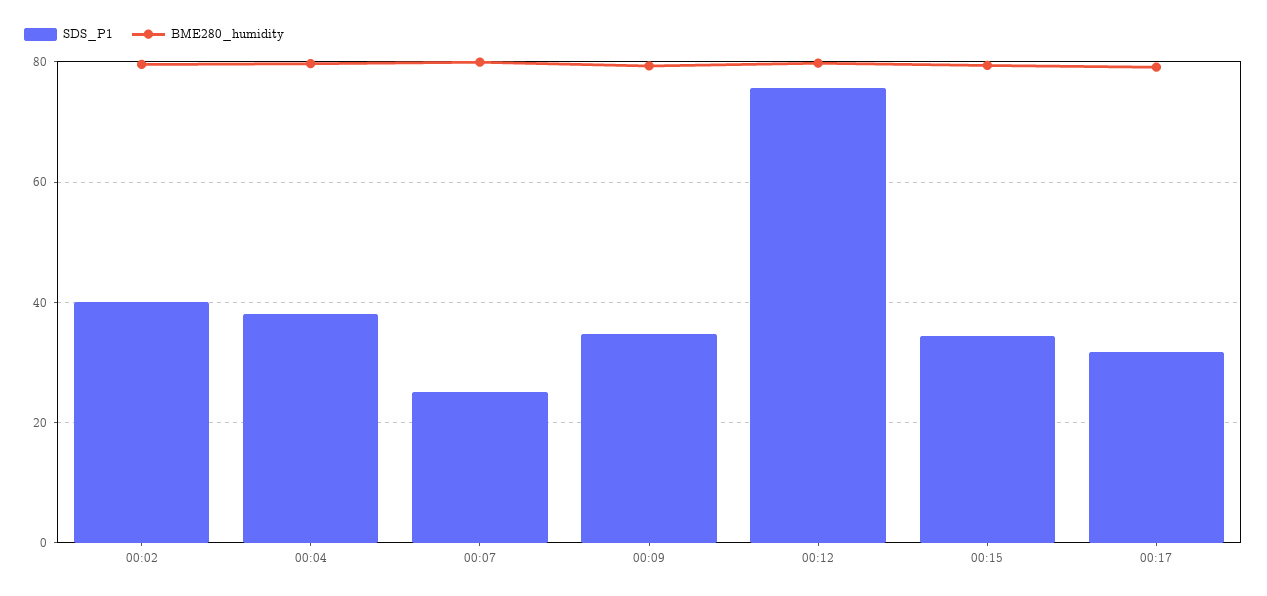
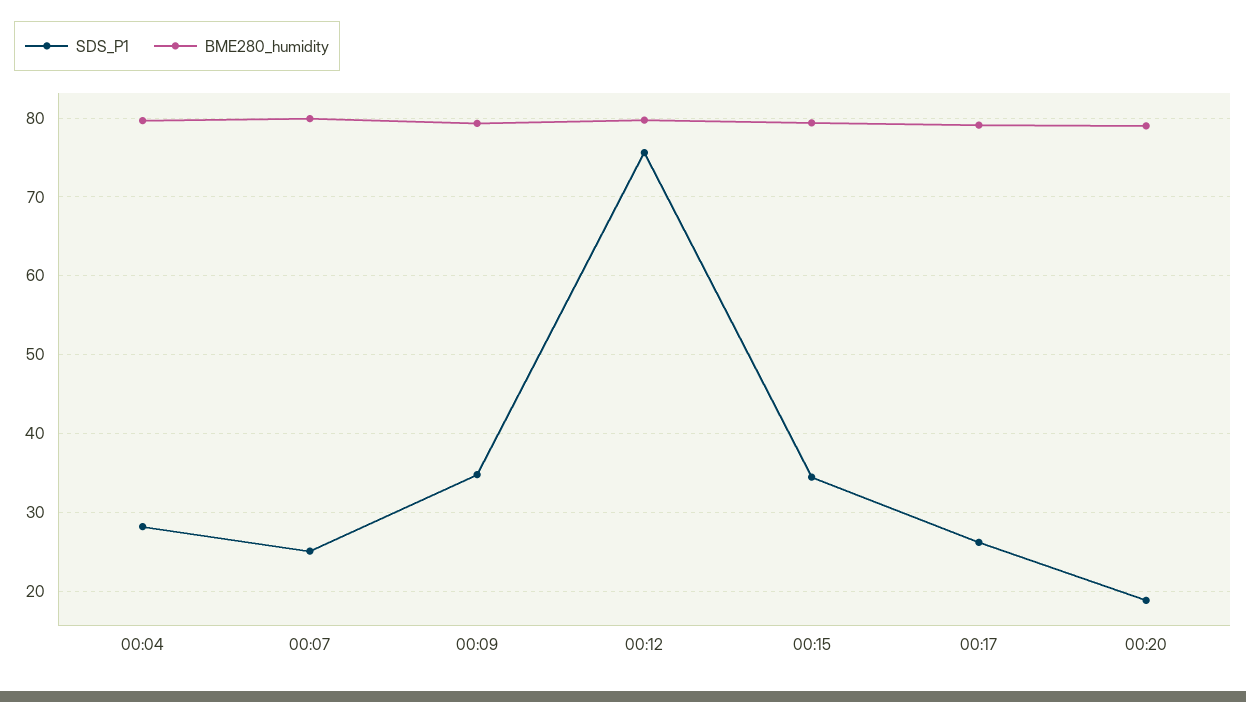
SDS_P1, 00:02: 40 -> none
BME280_humidity, 00:02: 80 -> none
SDS_P1, 00:04: 38 -> 28
SDS_P1, 00:17: 32 -> 26
SDS_P1, 00:20: none -> 19
BME280_humidity, 00:20: none -> 79

